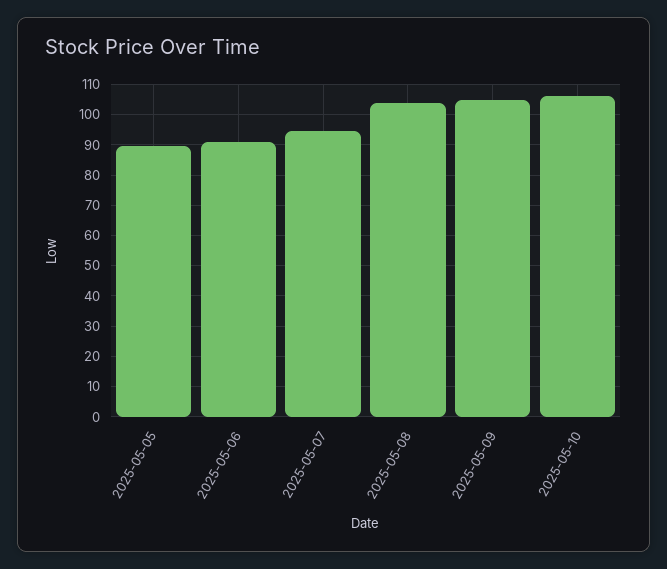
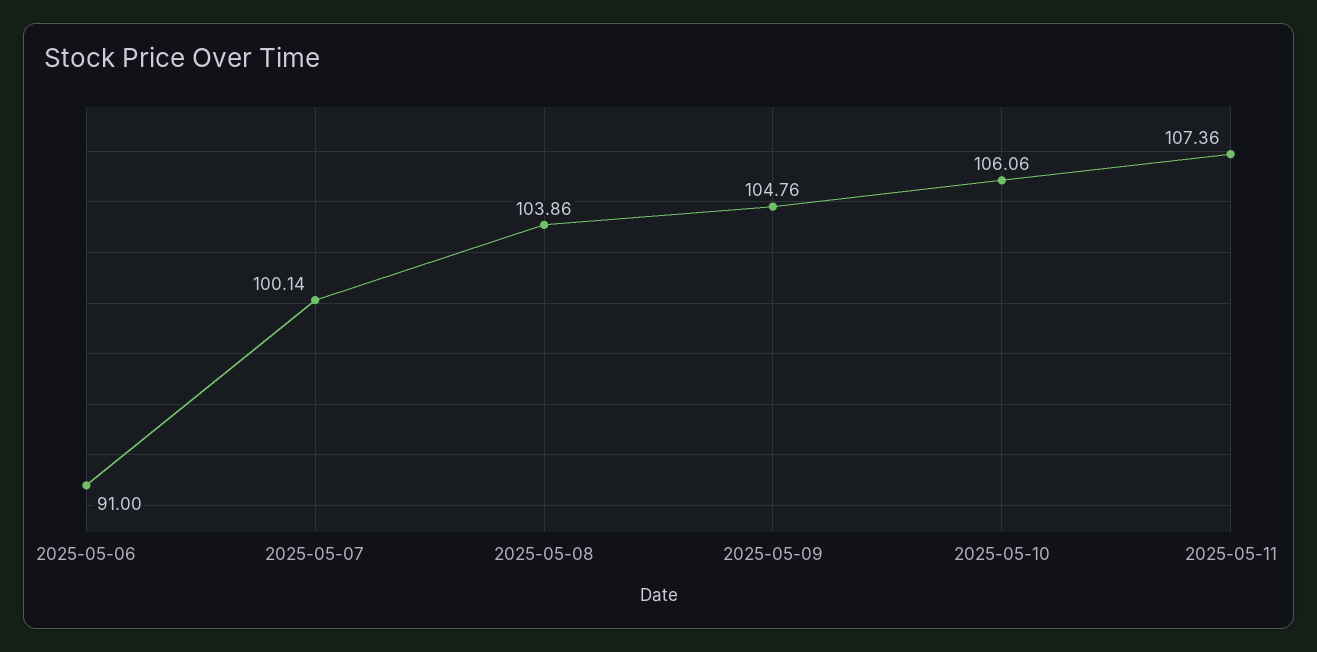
2025-05-05: 90 -> none
2025-05-07: 94 -> 100.14
2025-05-11: none -> 107.36

